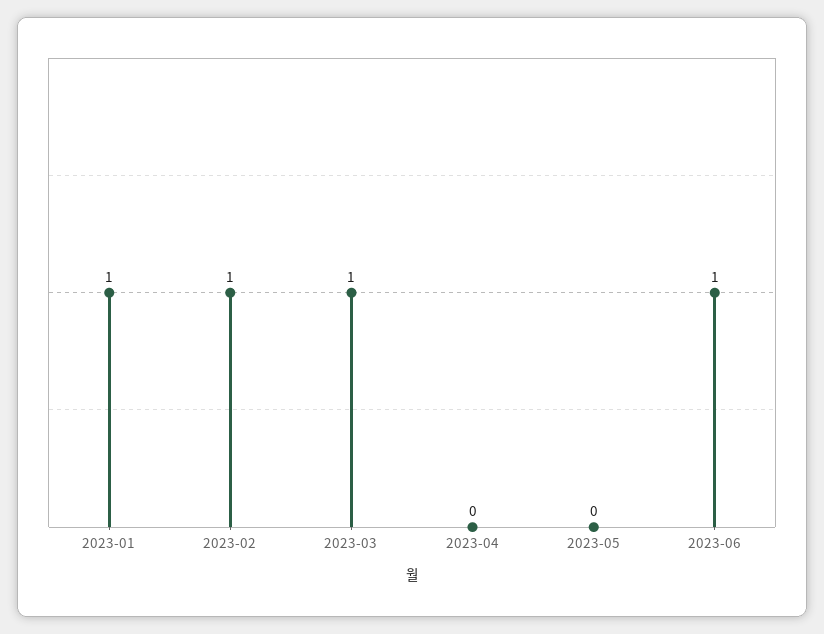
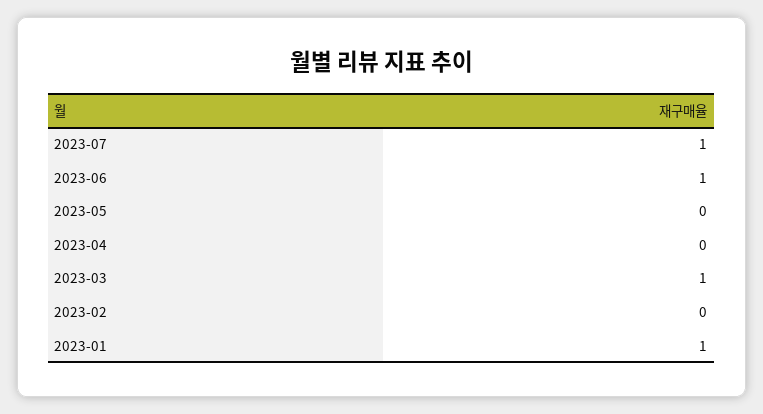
2023-02: 1 -> 0
2023-07: none -> 1

